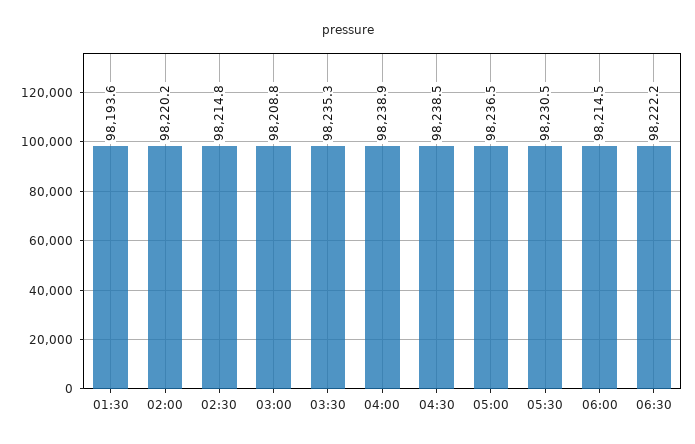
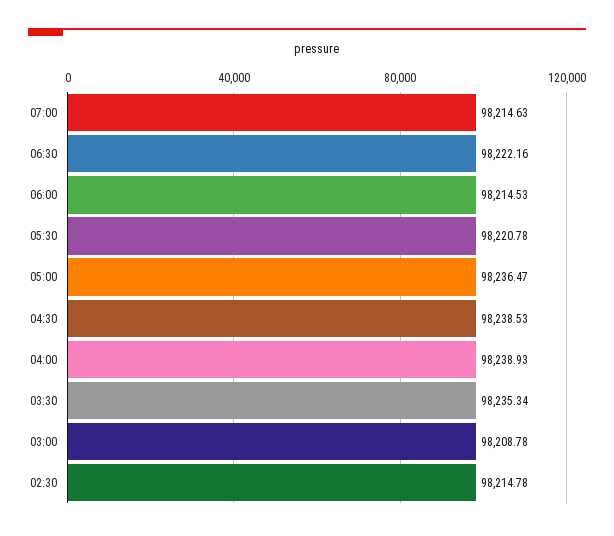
01:30: 98193.6 -> none
02:00: 98220.2 -> none
05:30: 98230.5 -> 98220.78
07:00: none -> 98214.63

